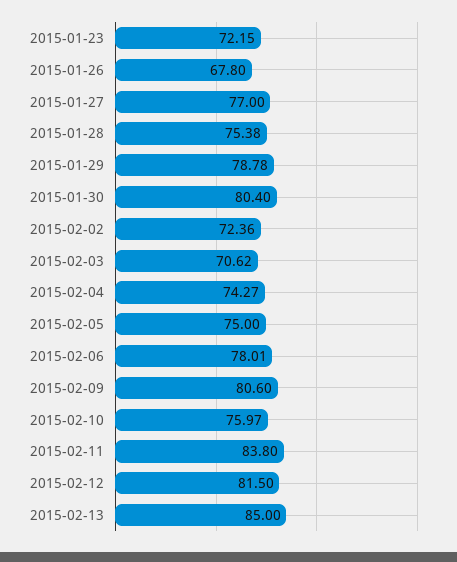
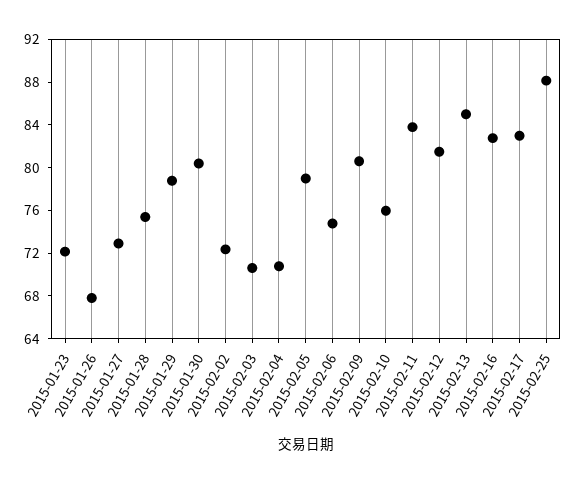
2015-01-27: 77 -> 73
2015-02-04: 74.27 -> 71
2015-02-05: 75 -> 79
2015-02-06: 78.01 -> 75
2015-02-16: none -> 83
2015-02-17: none -> 83
2015-02-25: none -> 88

